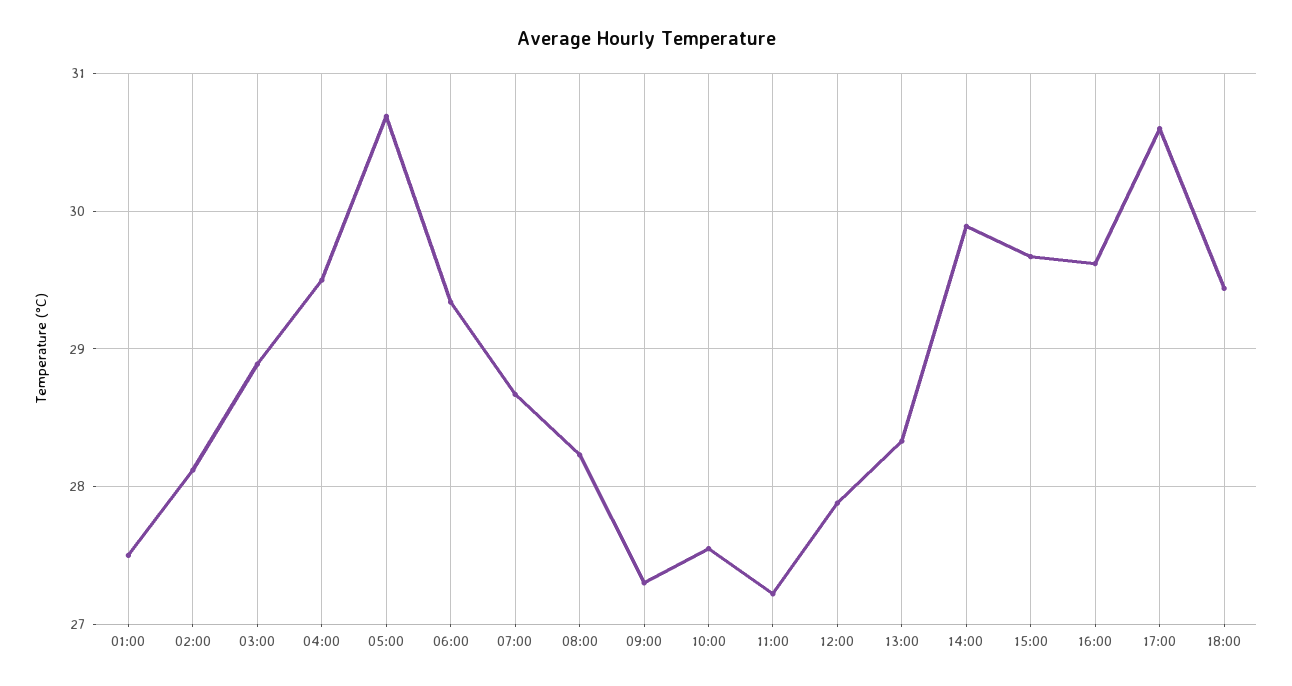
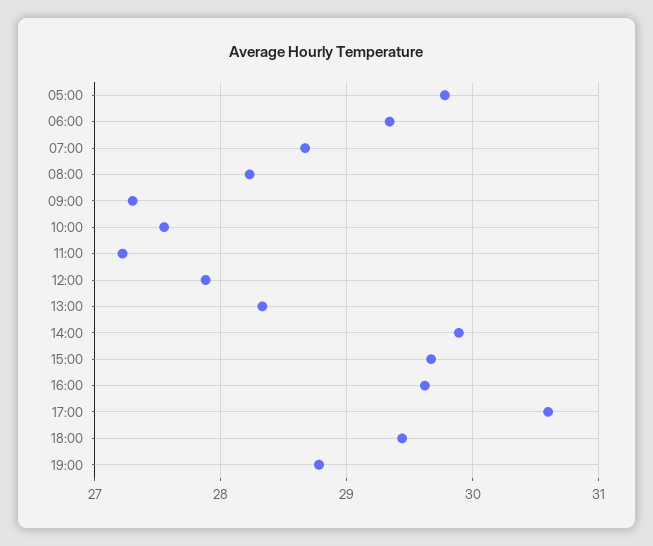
01:00: 27.5 -> none
02:00: 28.1 -> none
03:00: 28.9 -> none
04:00: 29.5 -> none
05:00: 30.7 -> 29.8
19:00: none -> 28.8

